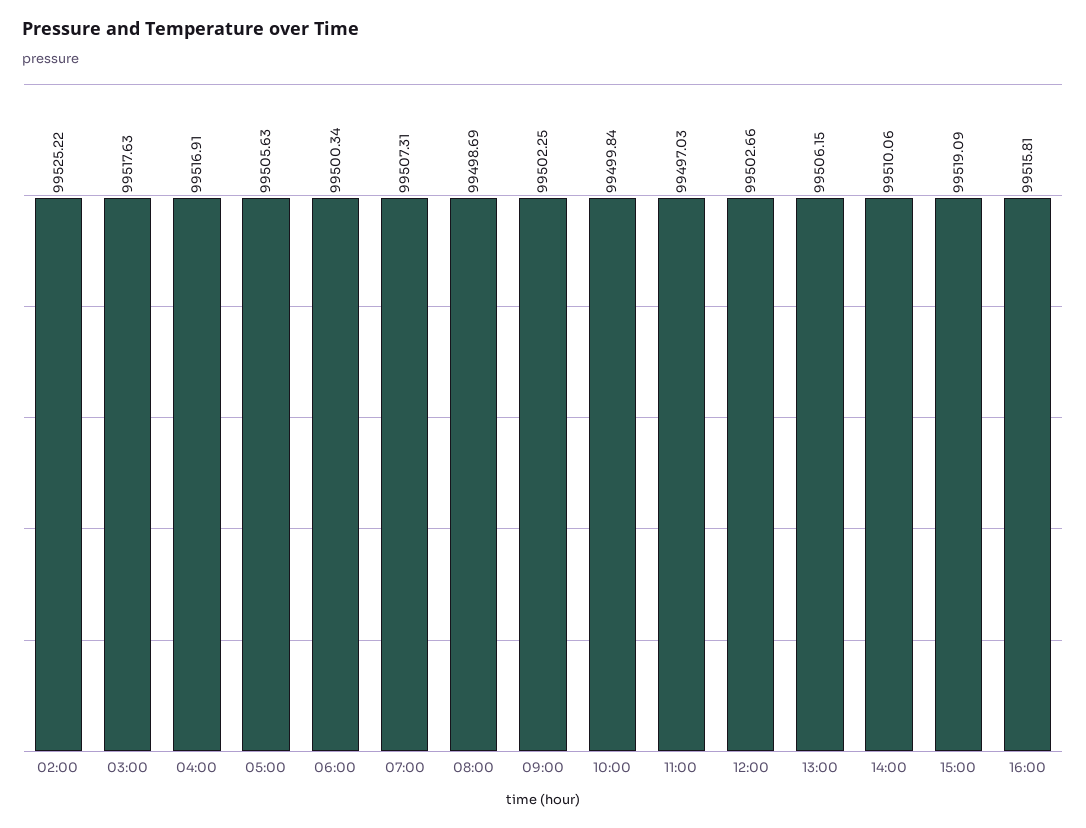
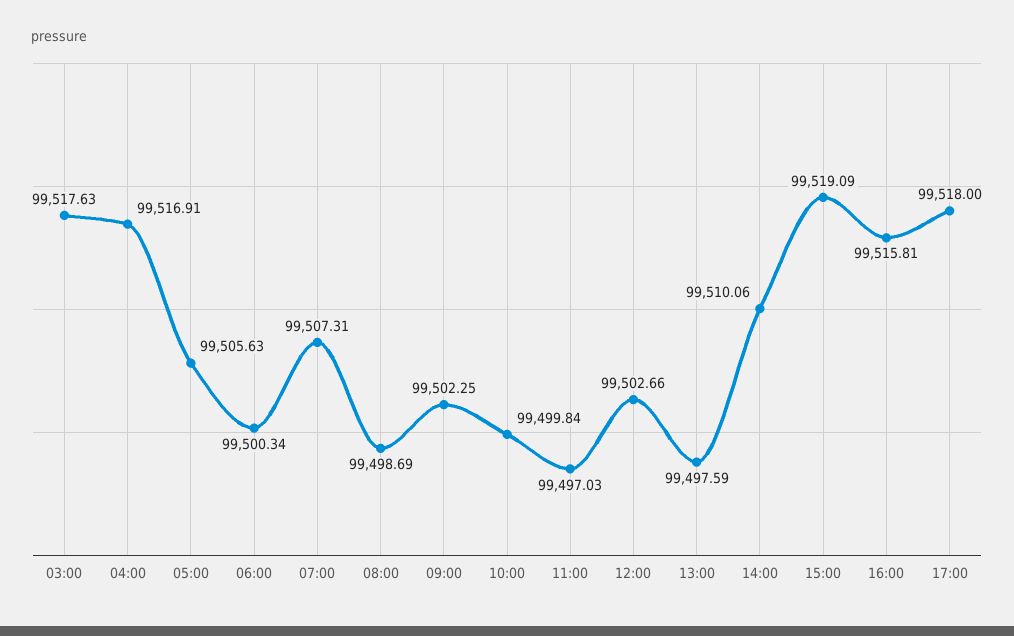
02:00: 99525.22 -> none
13:00: 99506.15 -> 99497.59
17:00: none -> 99518

